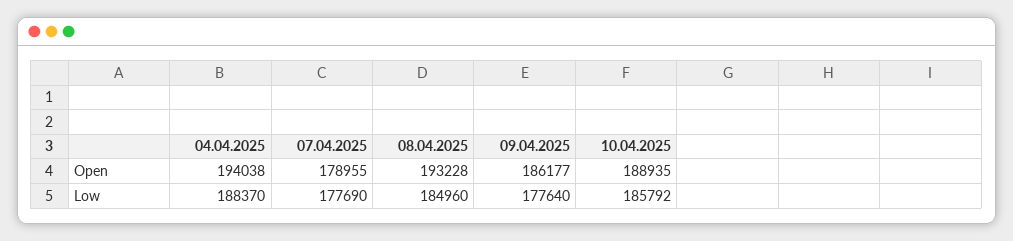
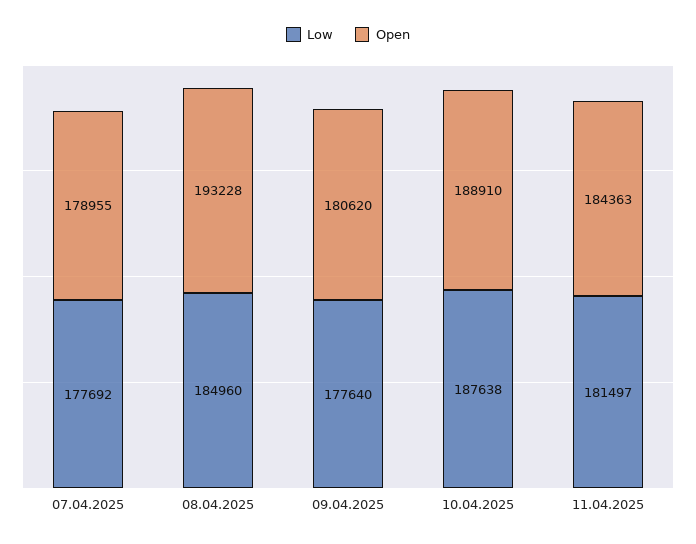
Open, 04.04.2025: 194038 -> none
Open, 09.04.2025: 186177 -> 180620
Open, 10.04.2025: 188935 -> 188910
Low, 04.04.2025: 188370 -> none
Low, 07.04.2025: 177690 -> 177692
Low, 10.04.2025: 185792 -> 187638
Low, 11.04.2025: none -> 181497
Open, 11.04.2025: none -> 184363

